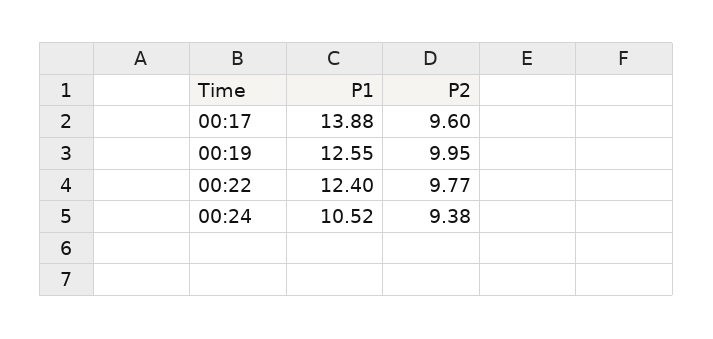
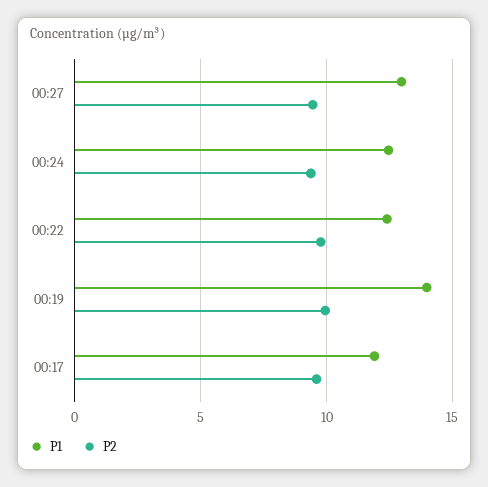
P1, 00:17: 13.88 -> 12
P1, 00:19: 12.55 -> 14
P1, 00:24: 10.52 -> 12.5
P1, 00:27: none -> 13
P2, 00:27: none -> 9.5

